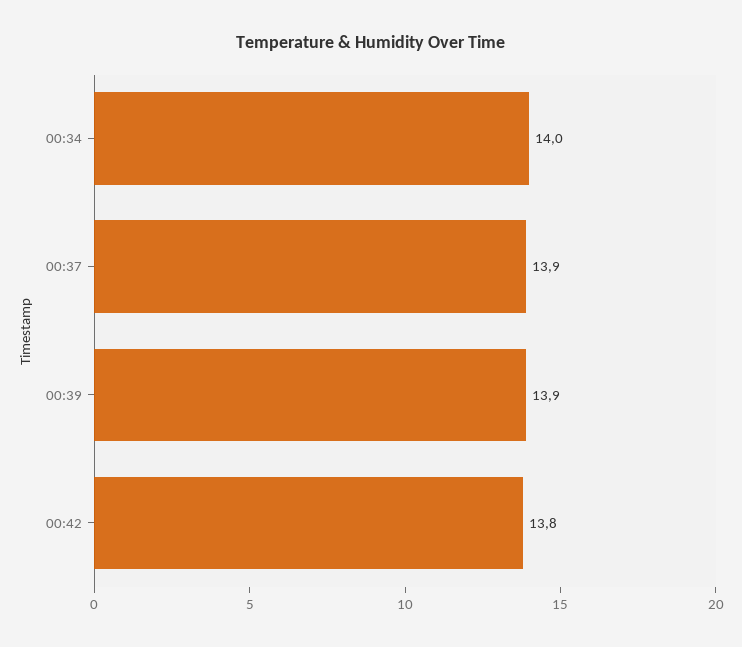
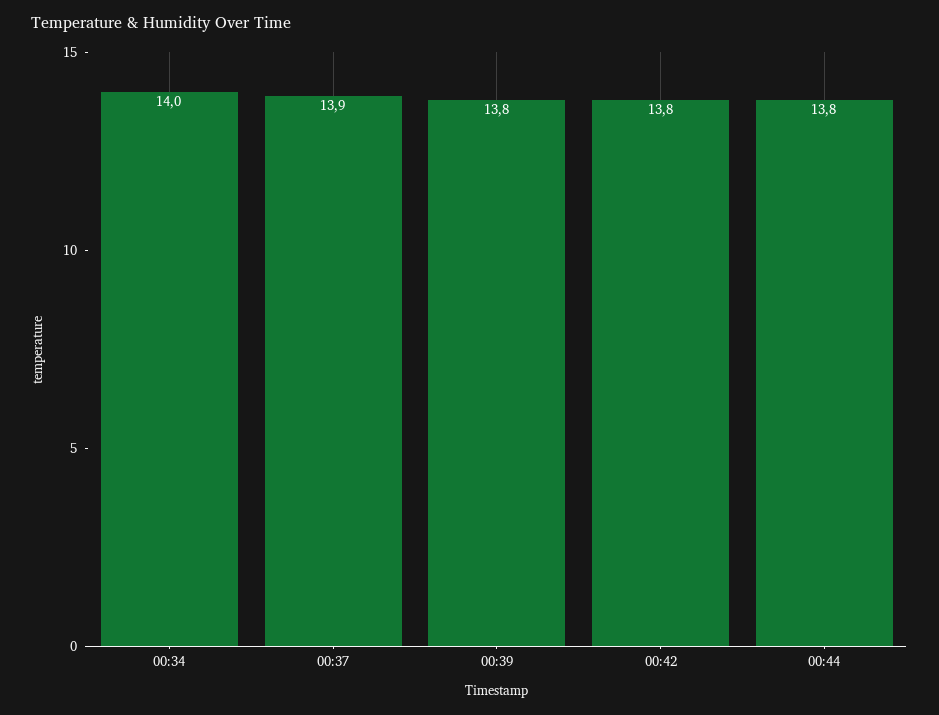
00:39: 13.9 -> 13.8
00:44: none -> 13.8

